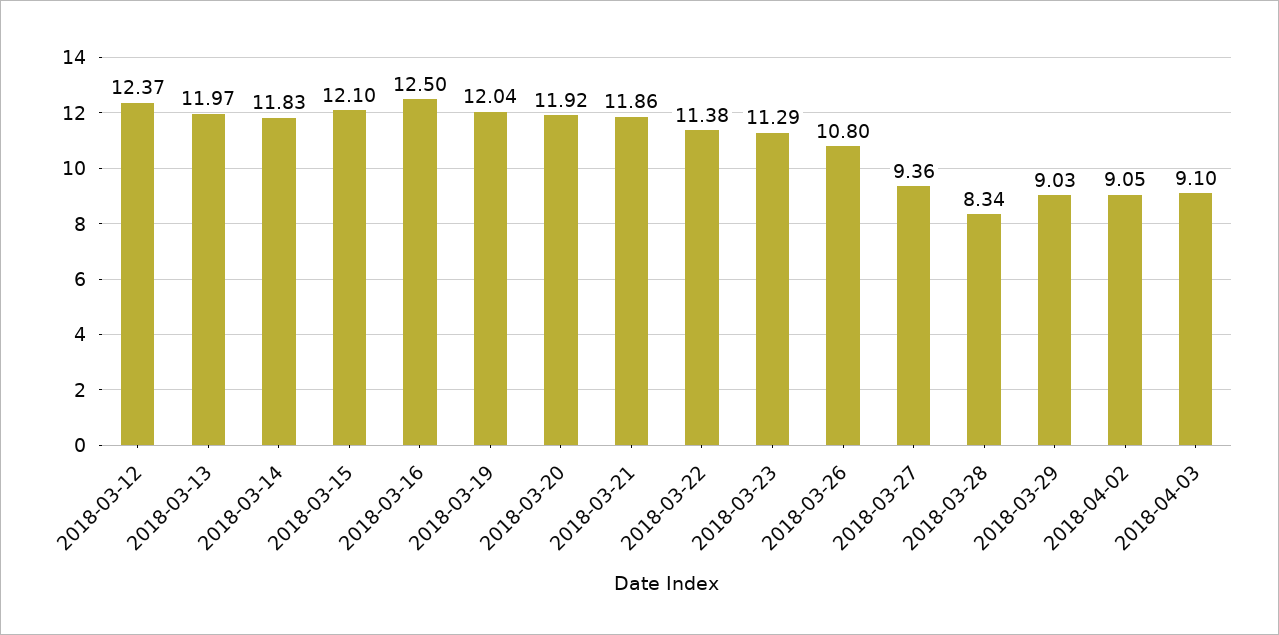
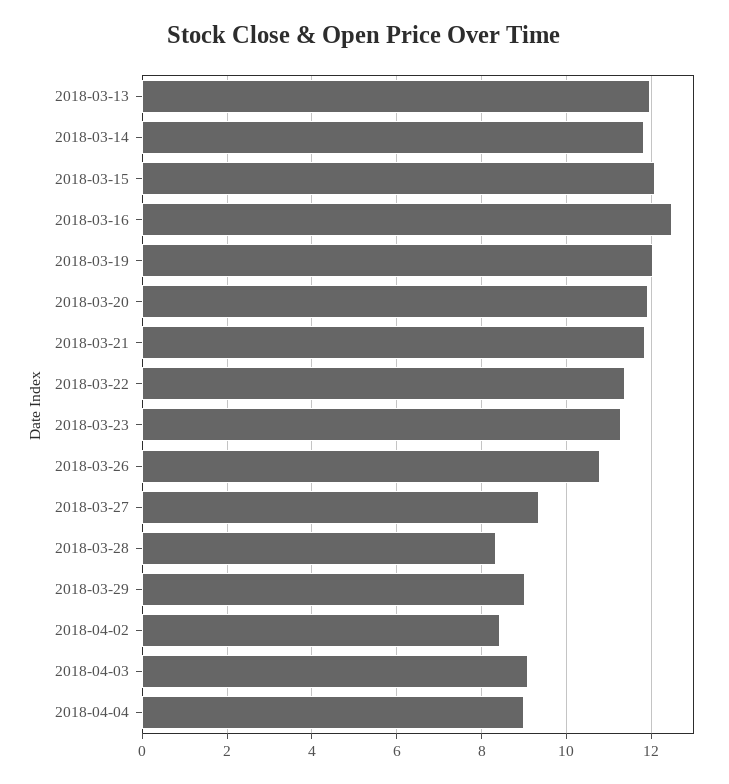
2018-03-12: 12.37 -> none
2018-04-02: 9.05 -> 8.4
2018-04-04: none -> 9

